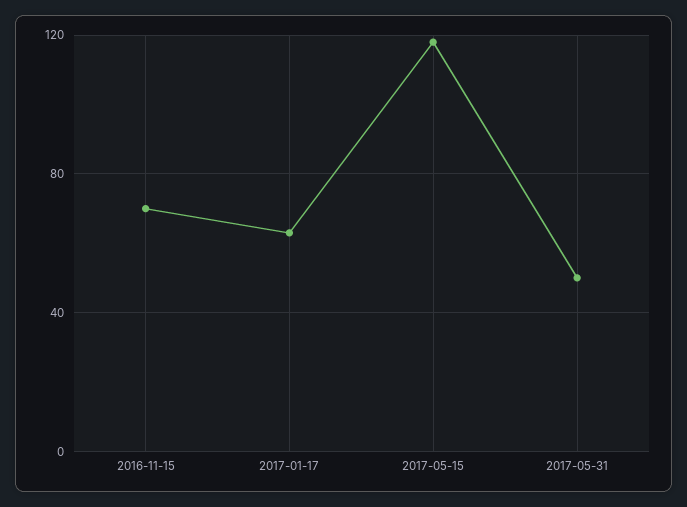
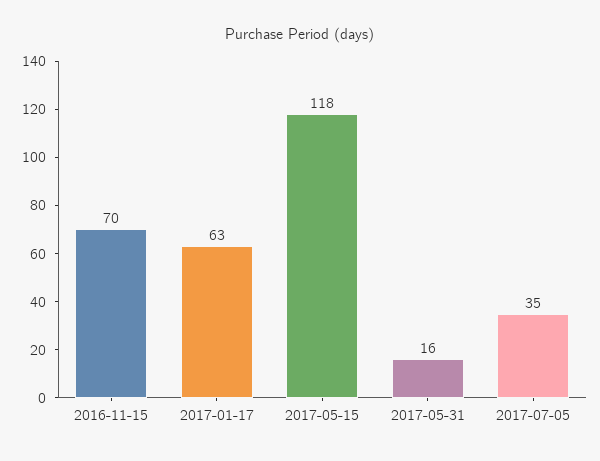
2017-05-31: 50 -> 16
2017-07-05: none -> 35

